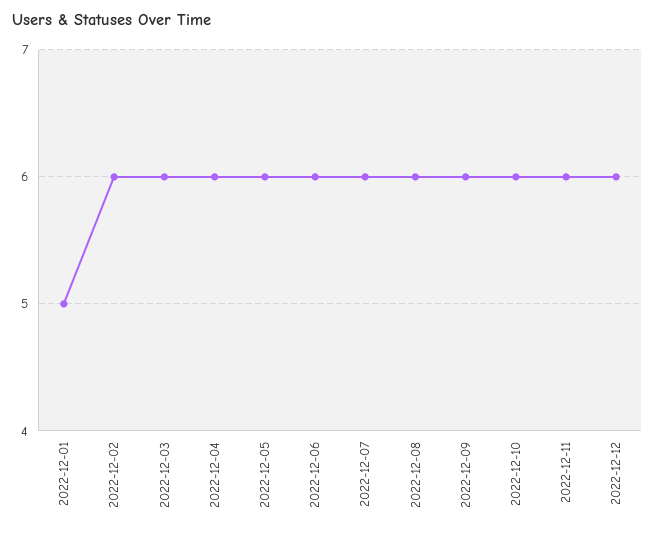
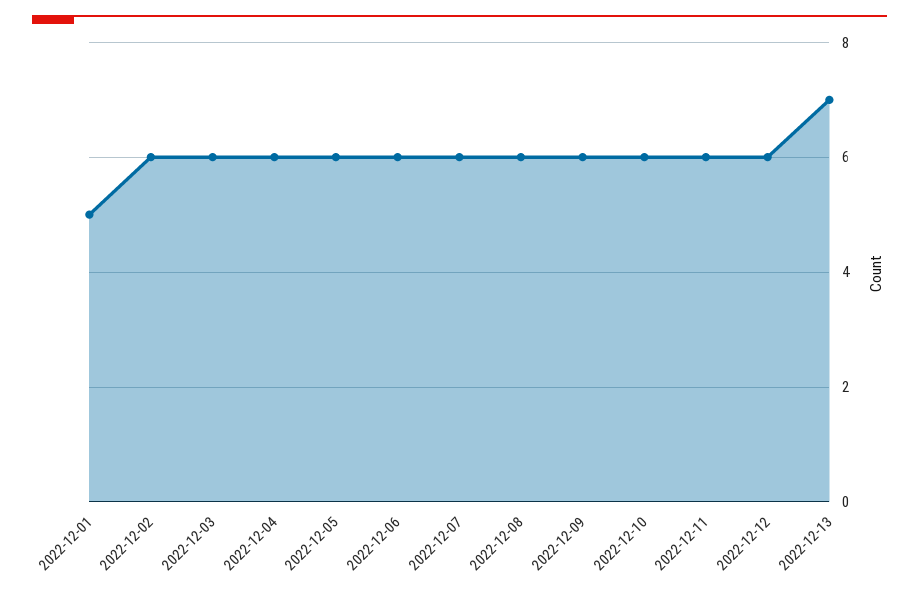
2022-12-13: none -> 7

